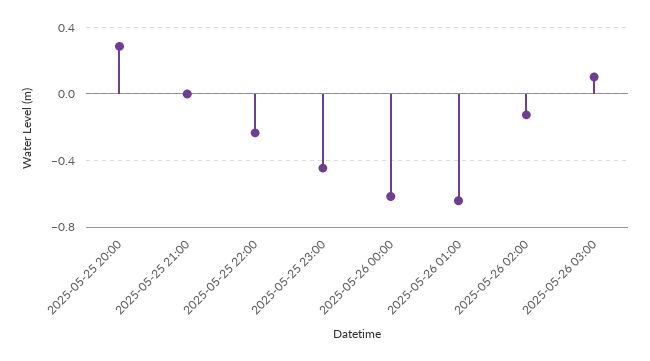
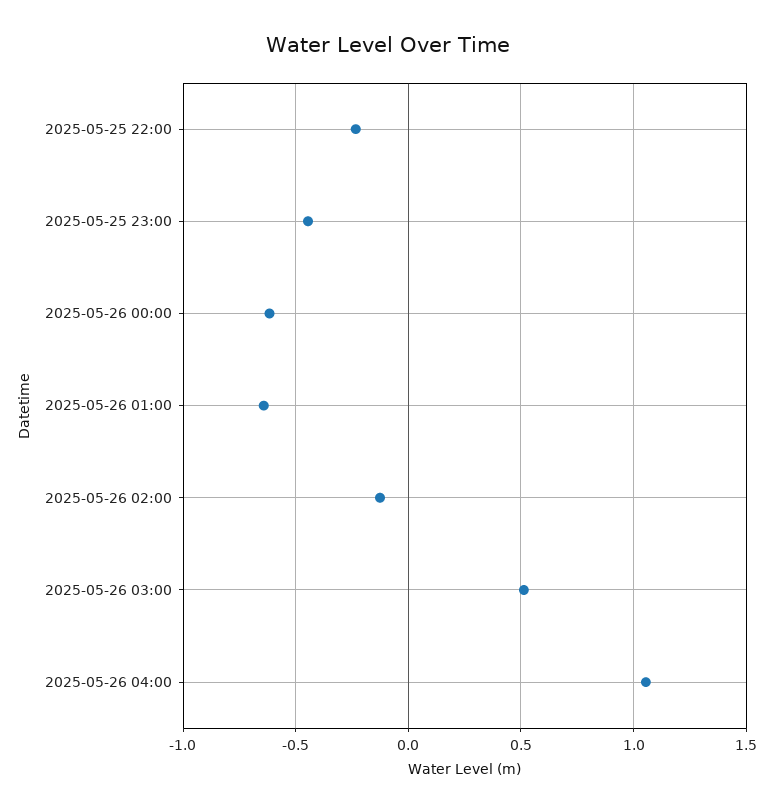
2025-05-25 20:00: 0.3 -> none
2025-05-25 21:00: 0 -> none
2025-05-26 03:00: 0.1 -> 0.5
2025-05-26 04:00: none -> 1.05

